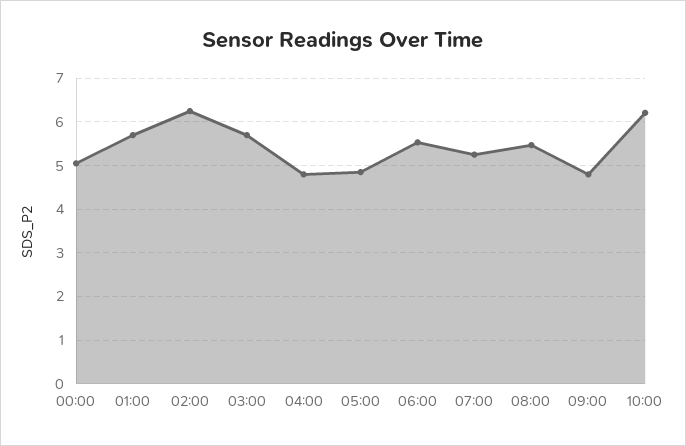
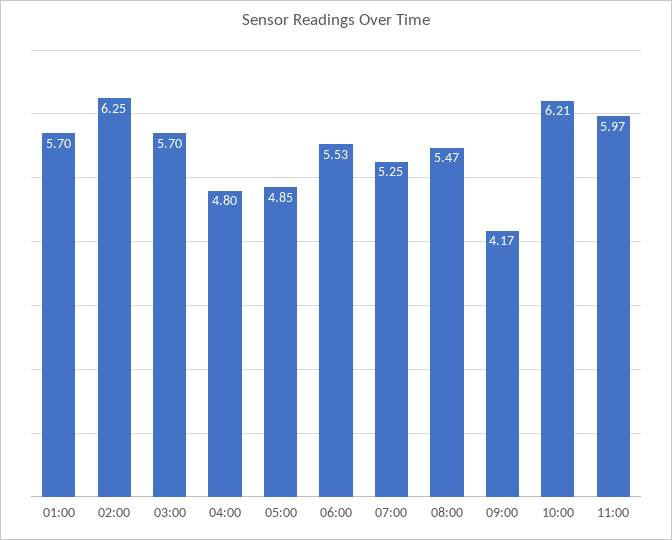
00:00: 5 -> none
09:00: 4.8 -> 4.17
11:00: none -> 5.97

